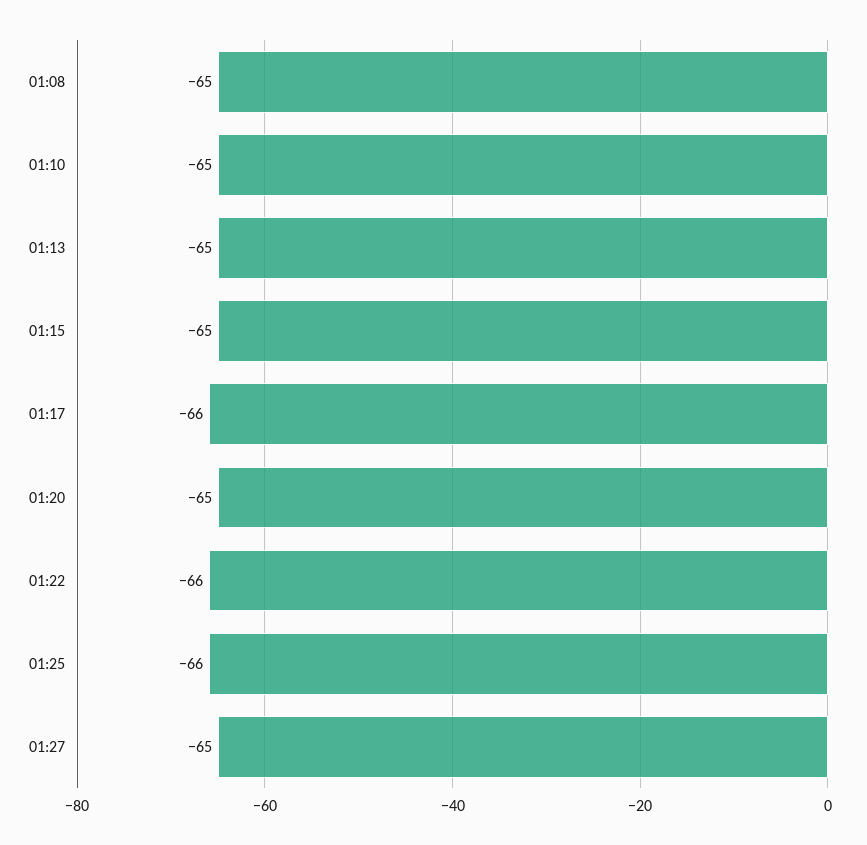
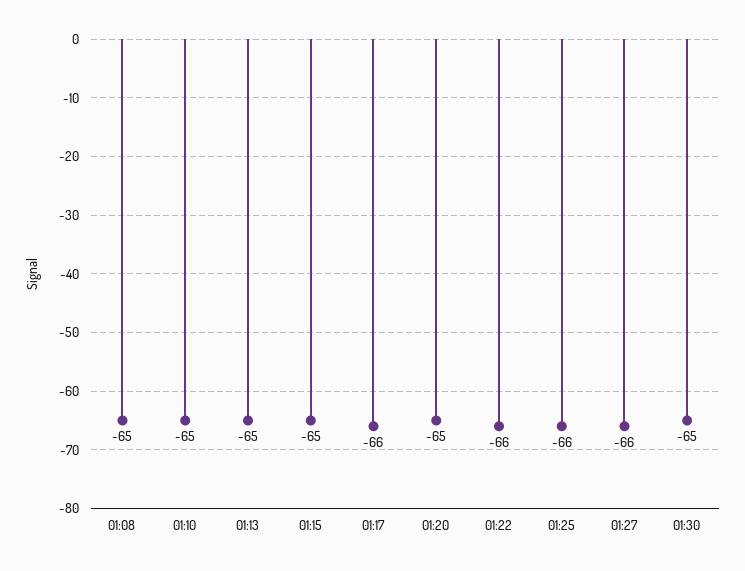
01:27: -65 -> -66
01:30: none -> -65

